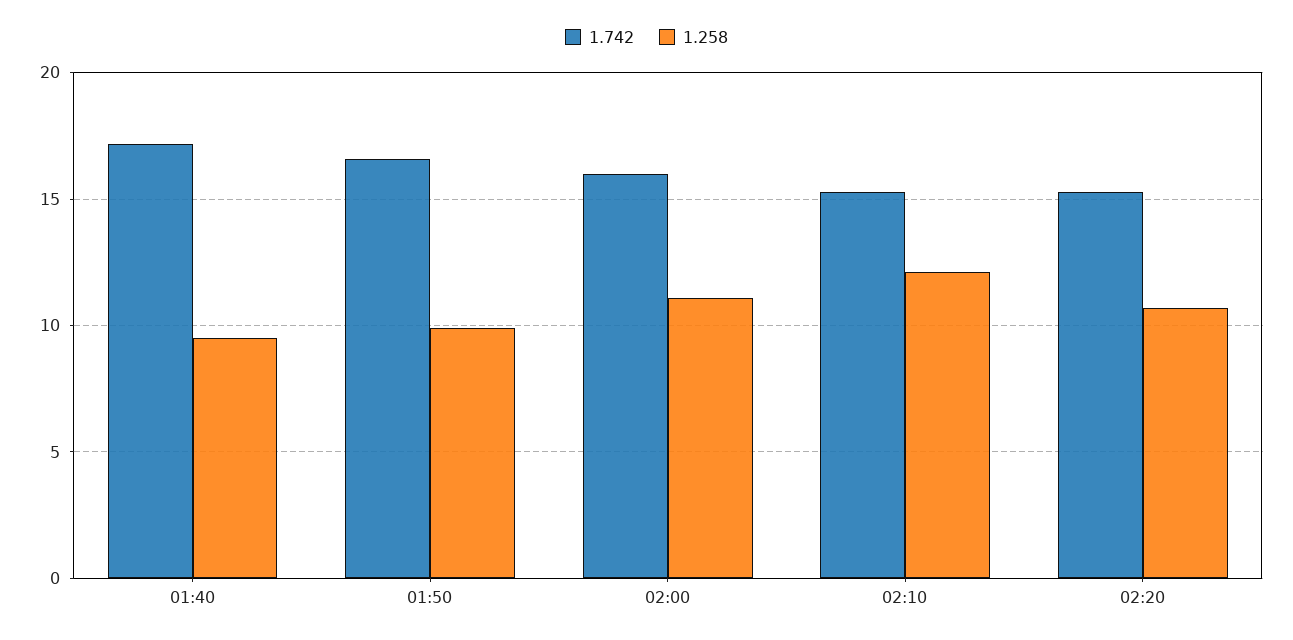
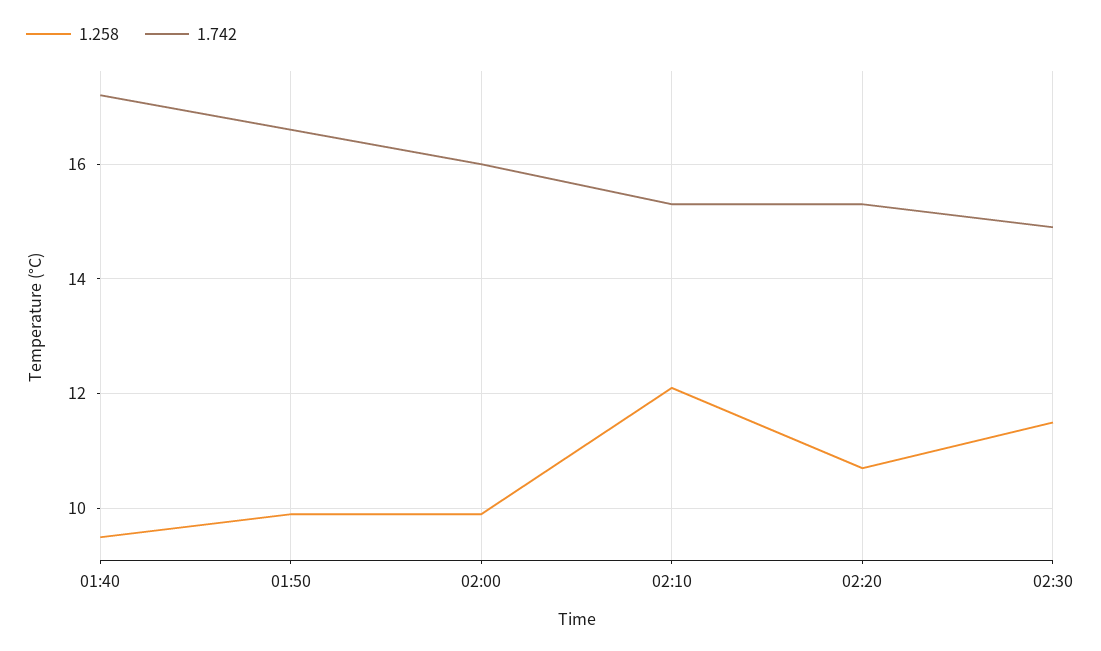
1.258, 02:00: 11 -> 10
1.258, 02:30: none -> 11.5
1.742, 02:30: none -> 15

